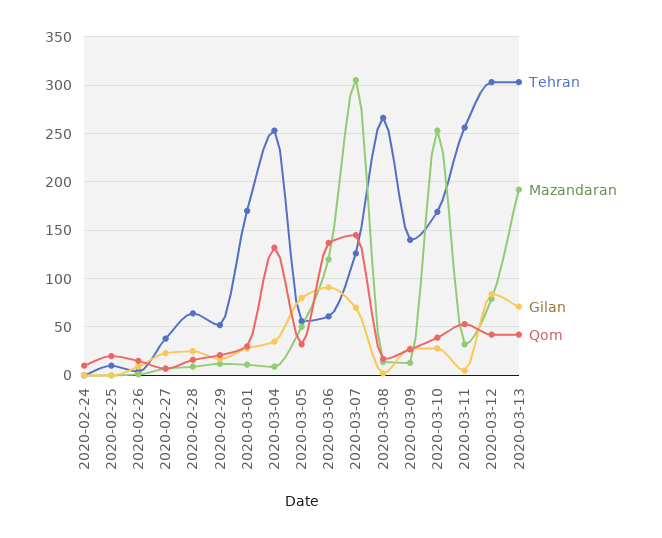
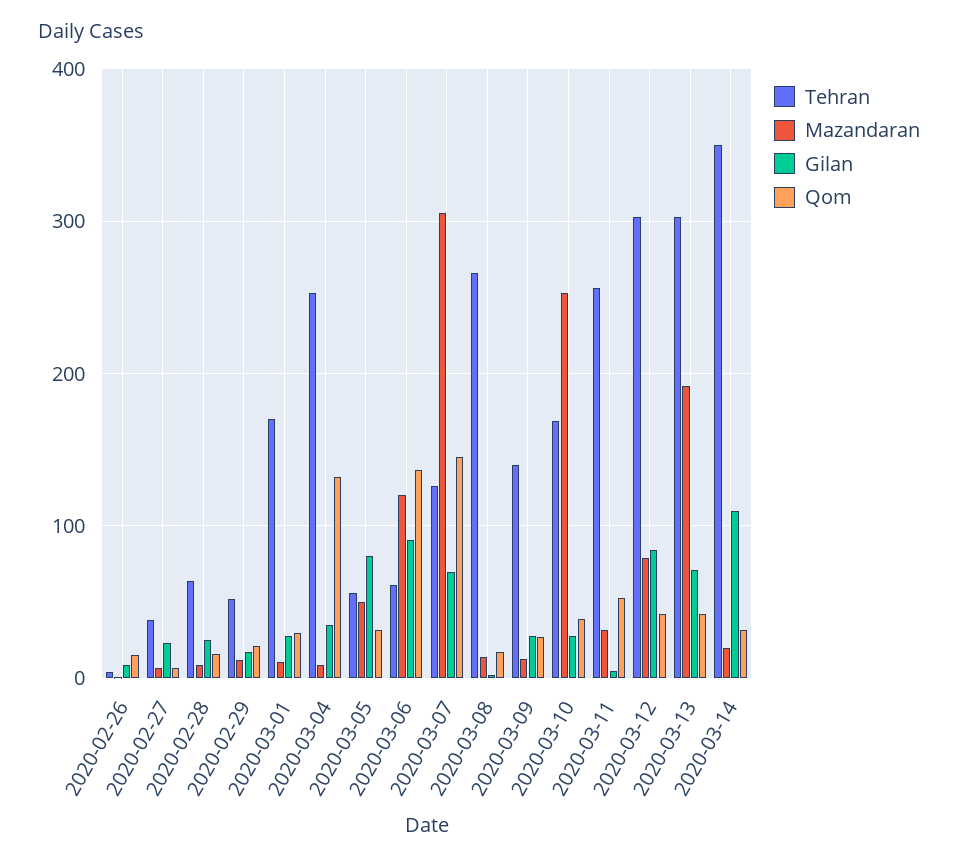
Tehran, 2020-02-24: 0 -> none
Mazandaran, 2020-02-24: 0 -> none
Gilan, 2020-02-24: 0 -> none
Qom, 2020-02-24: 10 -> none
Tehran, 2020-02-25: 10 -> none
Mazandaran, 2020-02-25: 0 -> none
Gilan, 2020-02-25: 0 -> none
Qom, 2020-02-25: 20 -> none
Tehran, 2020-03-14: none -> 350
Mazandaran, 2020-03-14: none -> 20
Gilan, 2020-03-14: none -> 110
Qom, 2020-03-14: none -> 30

